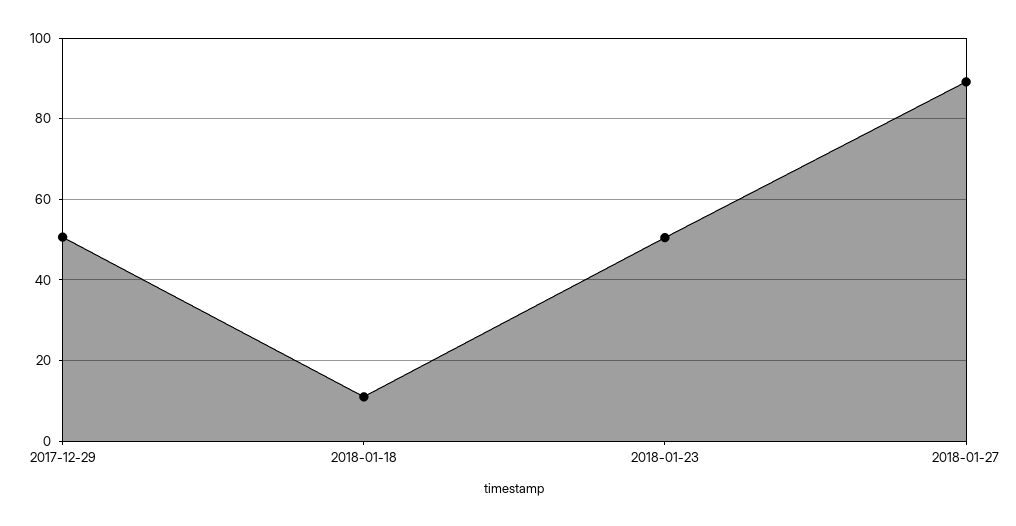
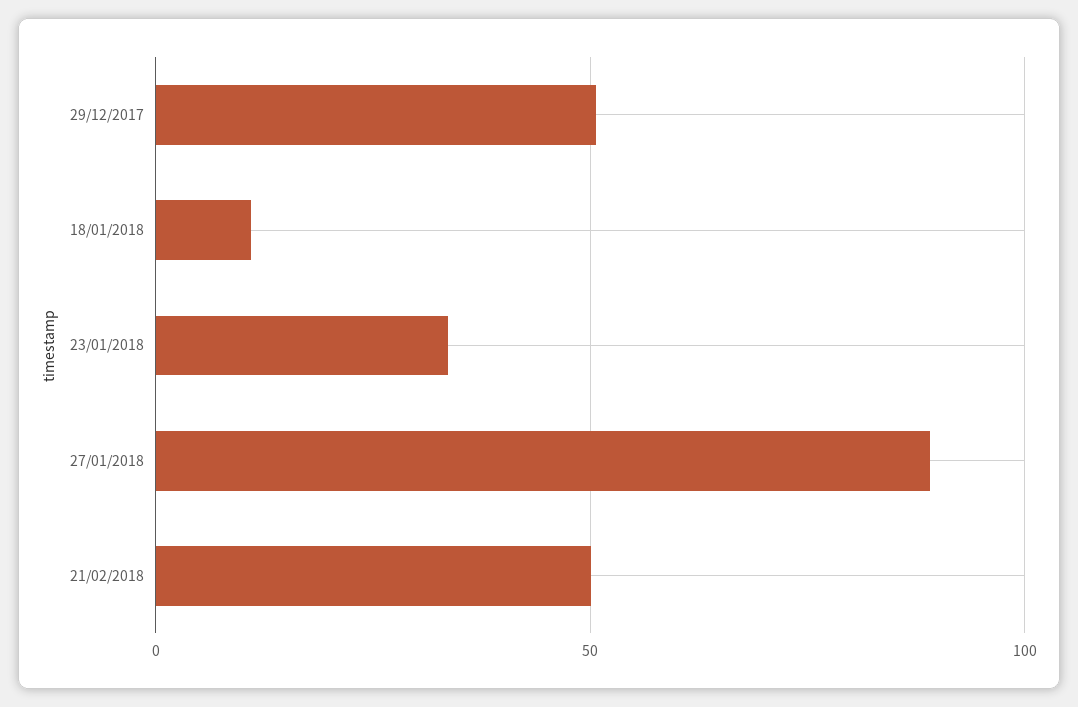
2018-01-23: 50 -> 35
21/02/2018: none -> 50

